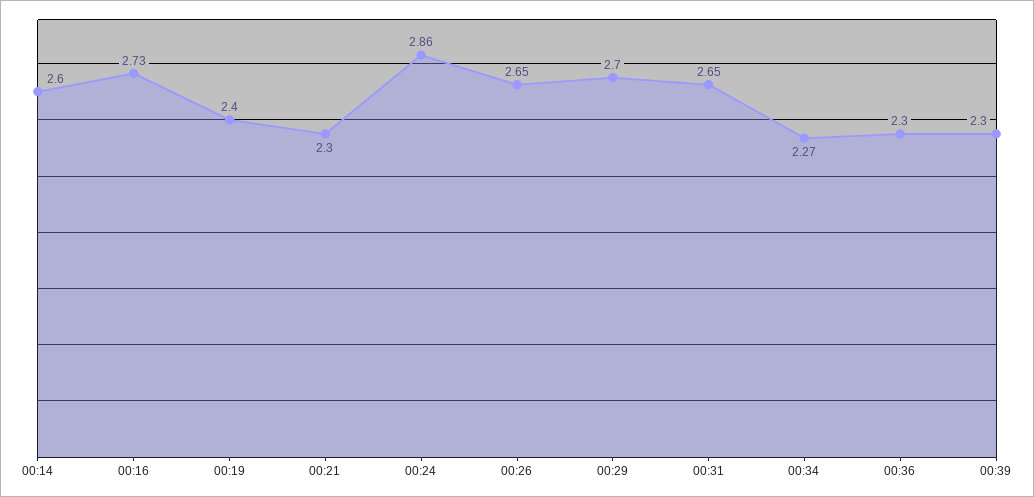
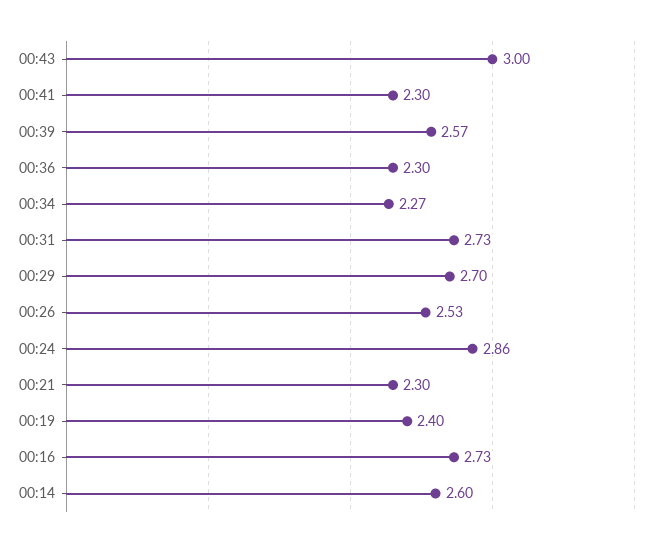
00:26: 2.65 -> 2.53
00:31: 2.65 -> 2.73
00:39: 2.3 -> 2.57
00:43: none -> 3
00:41: none -> 2.3

